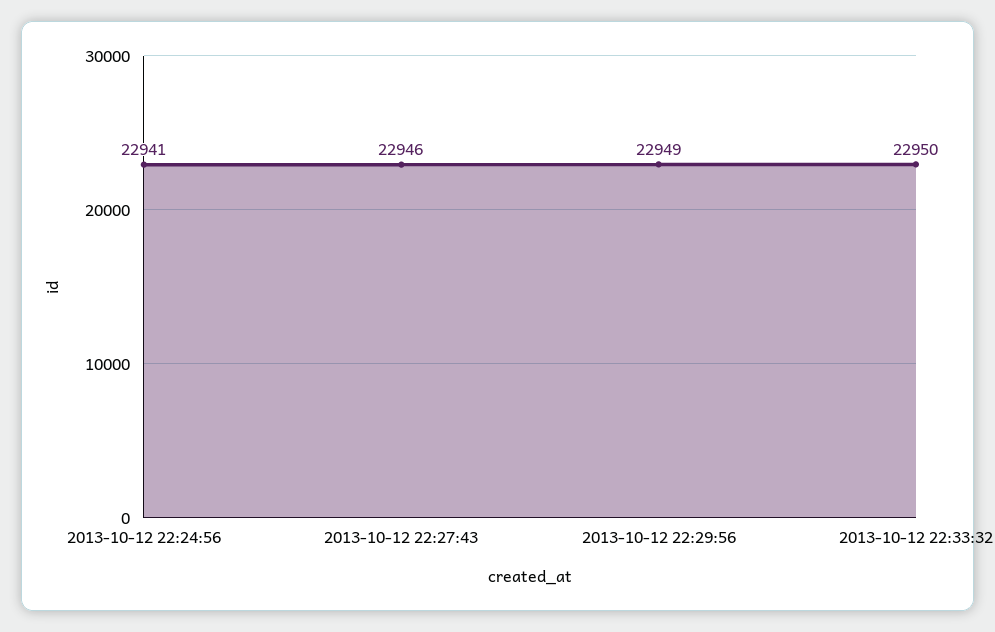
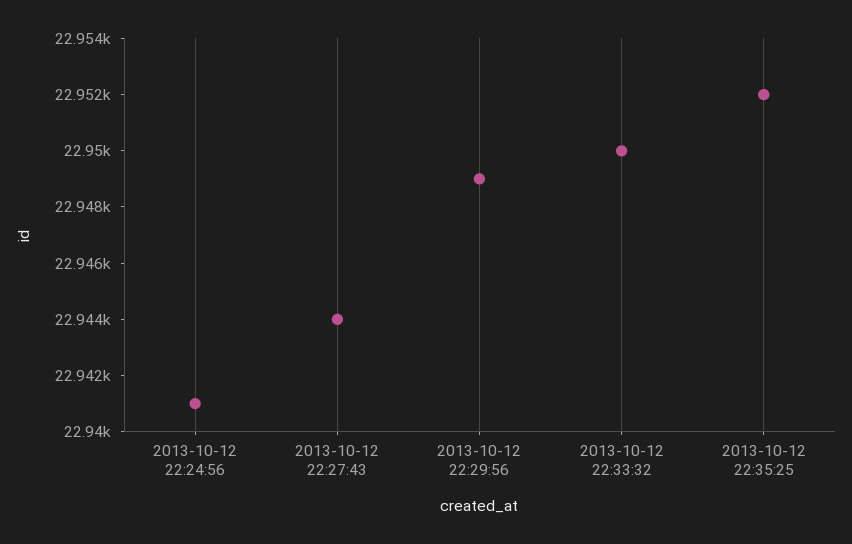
2013-10-12 22:27:43: 22946 -> 22944
2013-10-12 22:35:25: none -> 22952

